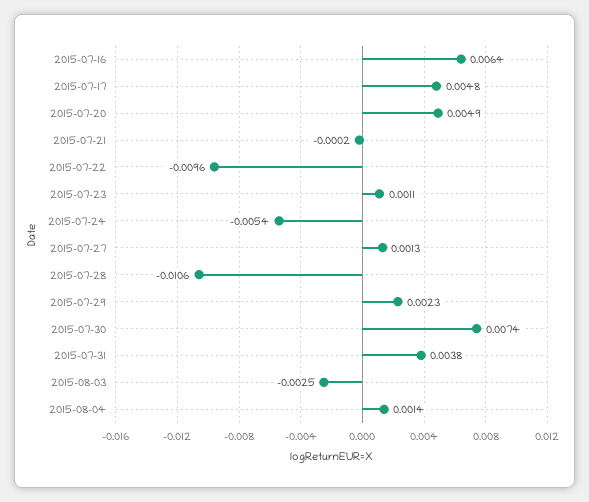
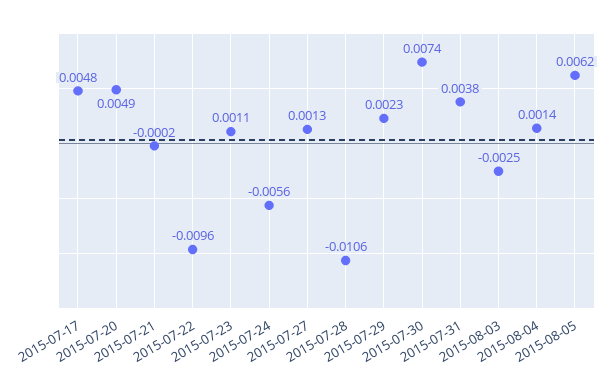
2015-07-16: 0.0064 -> none
2015-07-24: -0.0054 -> -0.0056
2015-08-05: none -> 0.0062

